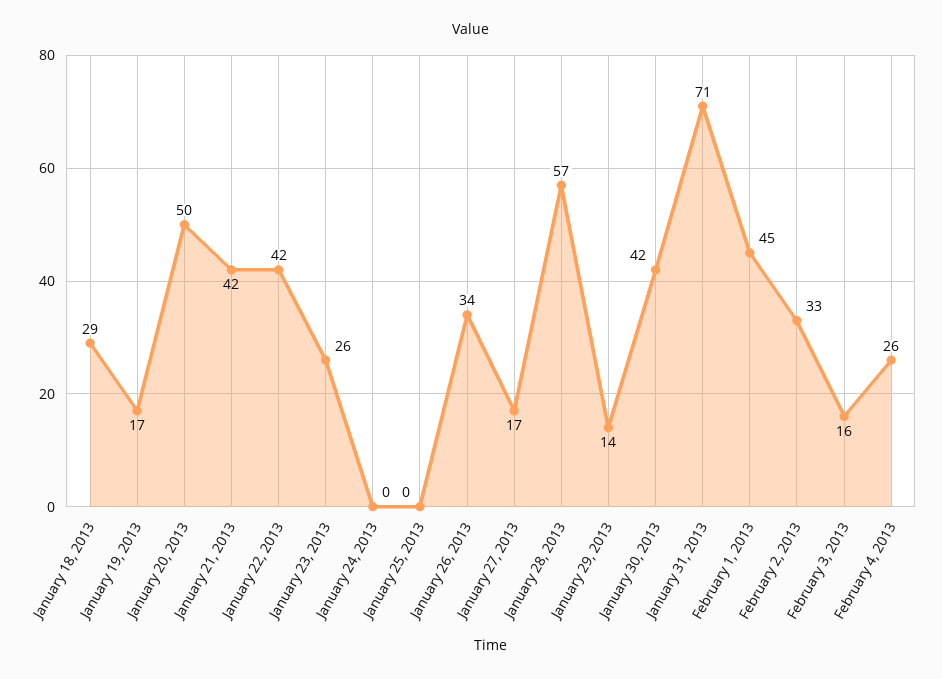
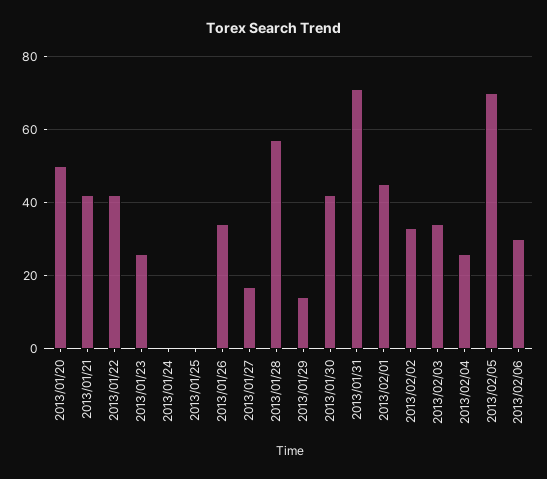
January 18, 2013: 29 -> none
January 19, 2013: 17 -> none
February 3, 2013: 16 -> 35
2013/02/05: none -> 70
2013/02/06: none -> 30

